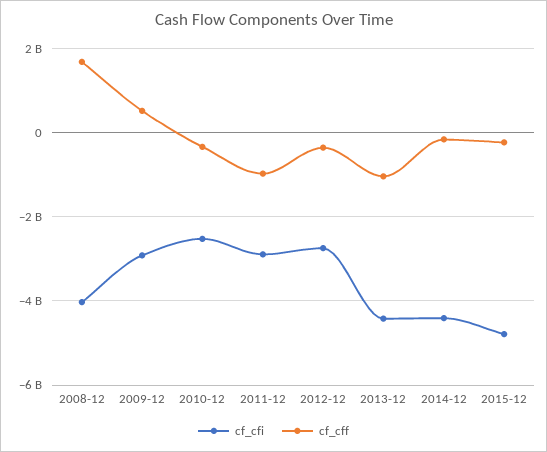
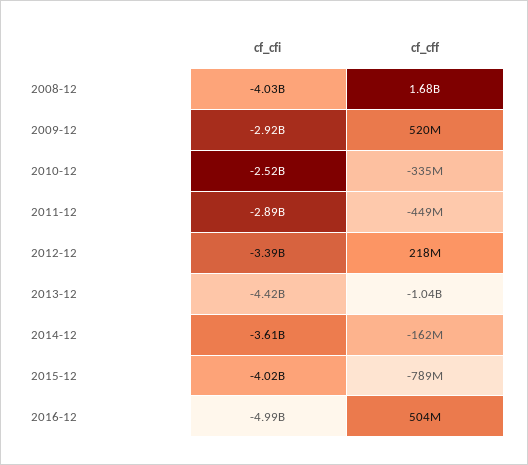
cf_cff, 2011-12: -1000000000 -> -449000000
cf_cfi, 2012-12: -2800000000 -> -3390000000
cf_cff, 2012-12: -400000000 -> 218000000
cf_cfi, 2014-12: -4400000000 -> -3610000000
cf_cfi, 2015-12: -4800000000 -> -4020000000
cf_cff, 2015-12: -200000000 -> -789000000
cf_cfi, 2016-12: none -> -4990000000
cf_cff, 2016-12: none -> 504000000

